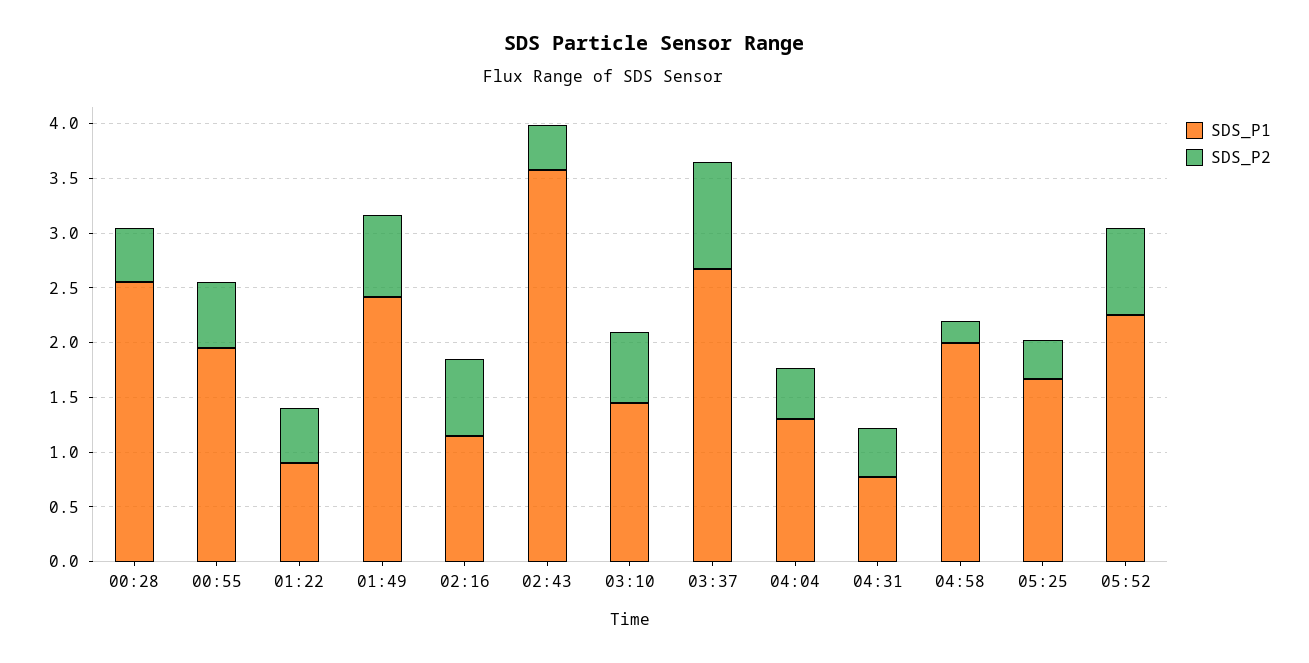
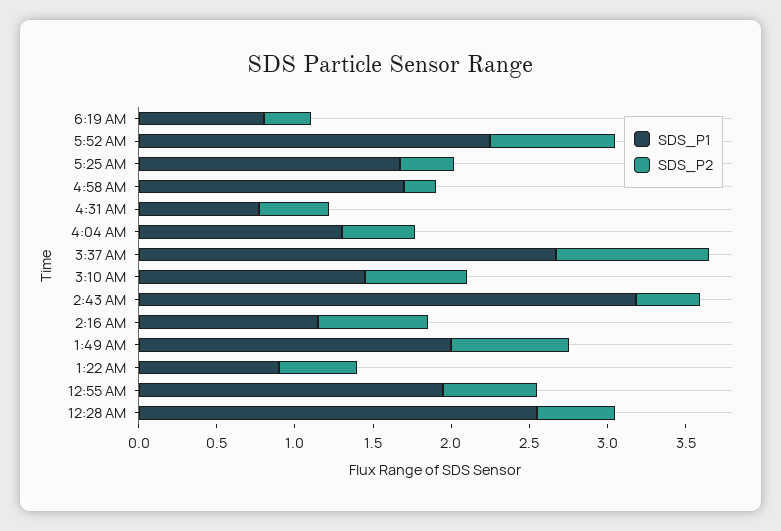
SDS_P1, 01:49: 2.4 -> 2
SDS_P1, 02:43: 3.6 -> 3.2
SDS_P1, 04:58: 2 -> 1.7
SDS_P1, 6:19 AM: none -> 0.8
SDS_P2, 6:19 AM: none -> 0.3

